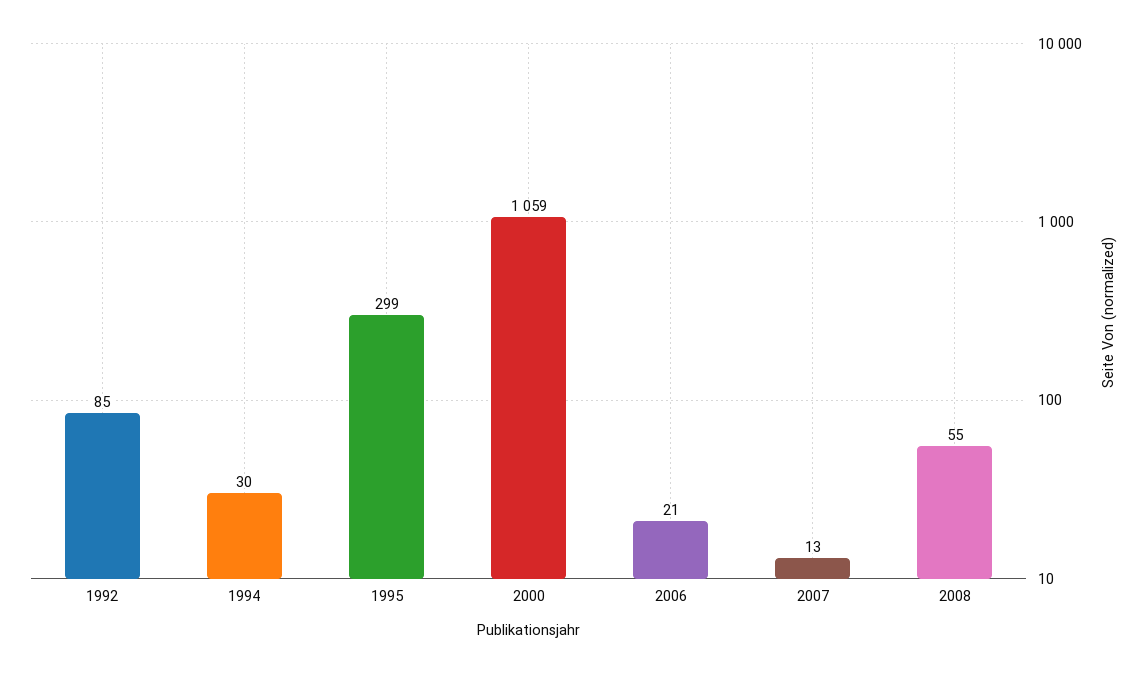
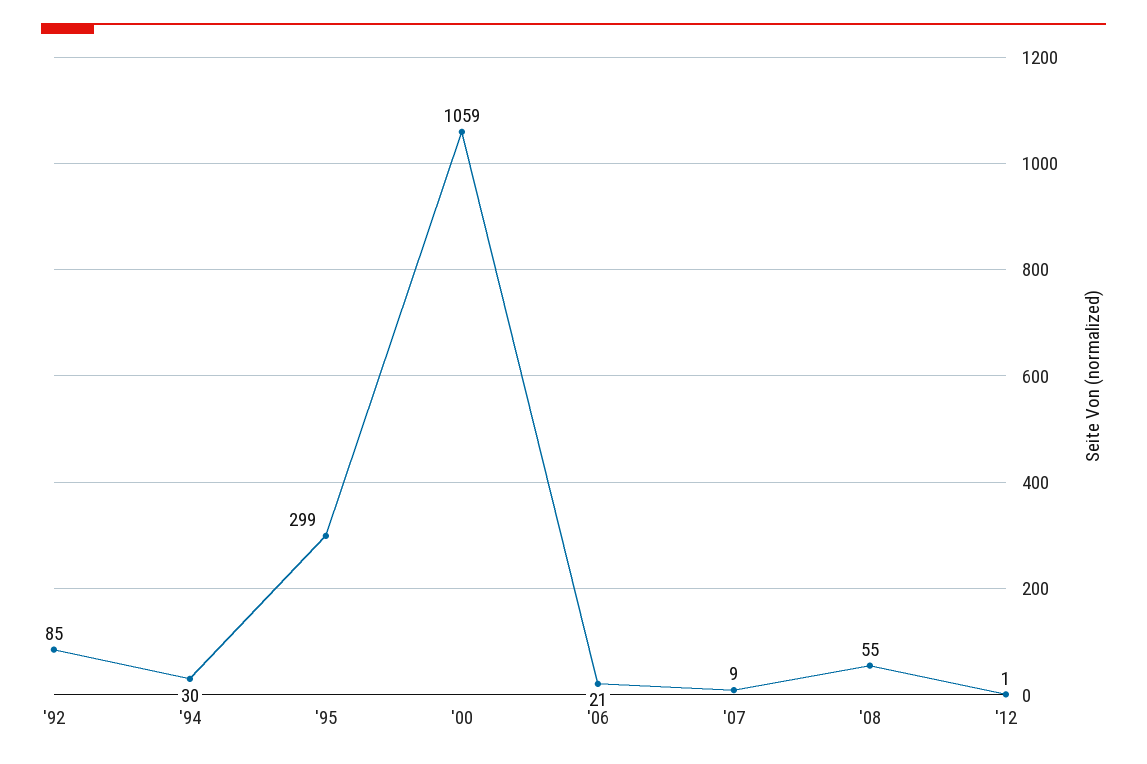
2007: 13 -> 9
'12: none -> 1

